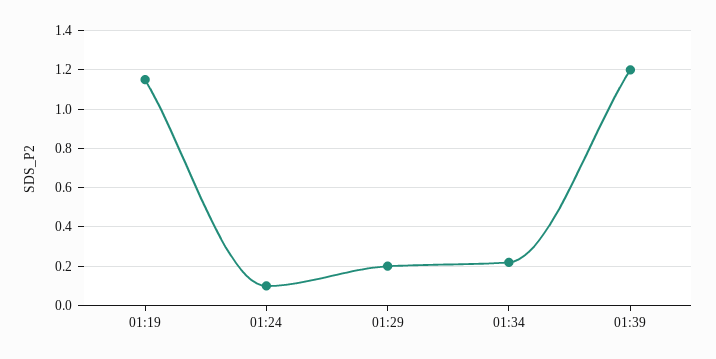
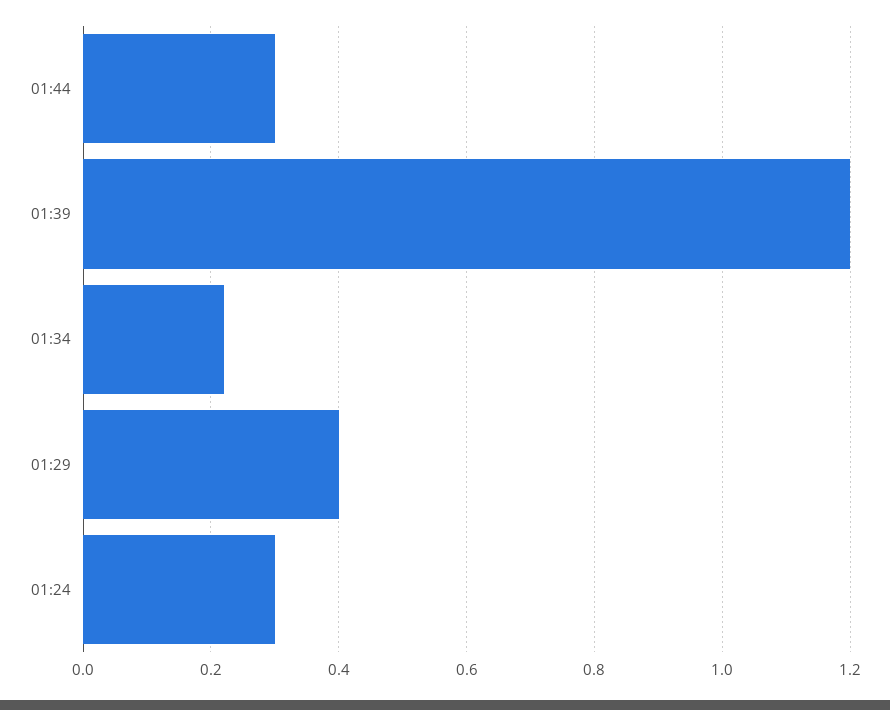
01:19: 1.15 -> none
01:24: 0.1 -> 0.3
01:29: 0.2 -> 0.4
01:44: none -> 0.3

